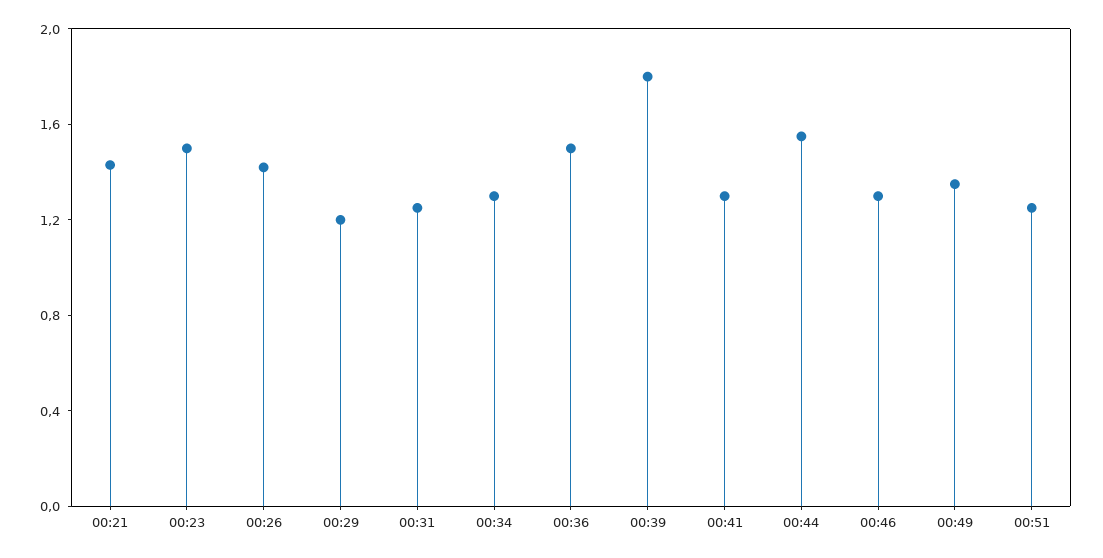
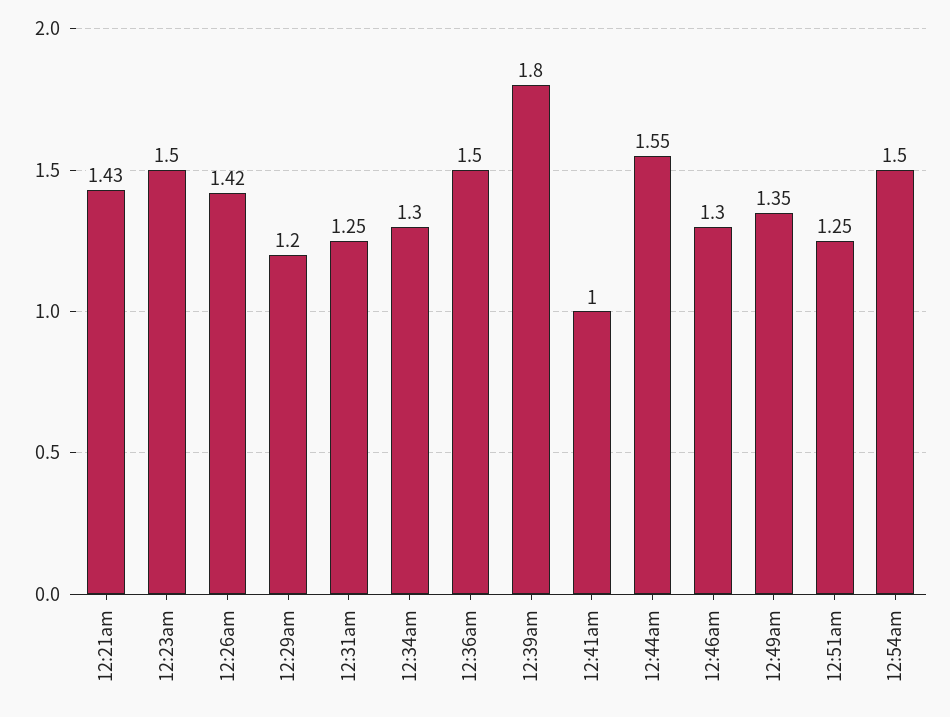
00:41: 1.3 -> 1
12:54am: none -> 1.5

